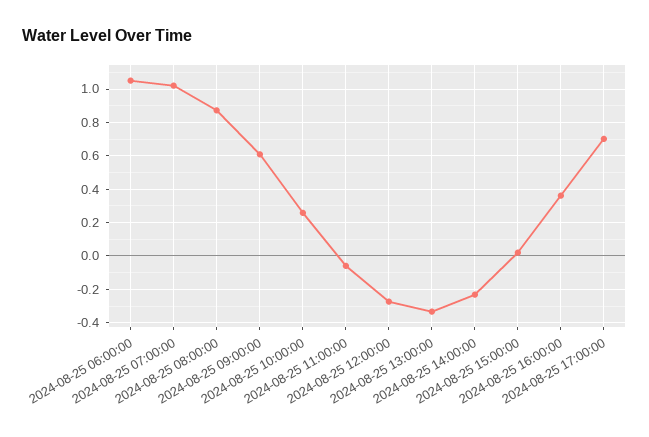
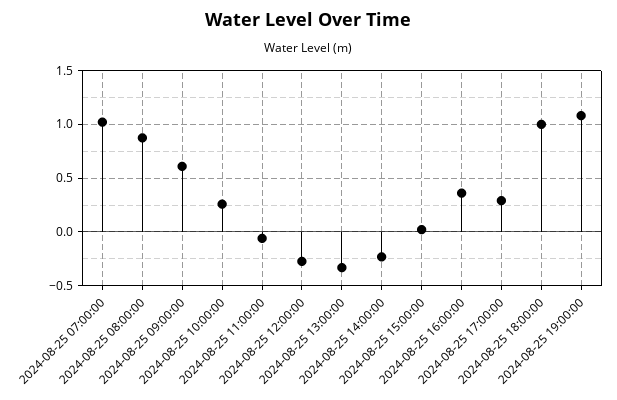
2024-08-25 06:00:00: 1.05 -> none
2024-08-25 17:00:00: 0.7 -> 0.3
2024-08-25 18:00:00: none -> 1
2024-08-25 19:00:00: none -> 1.1

